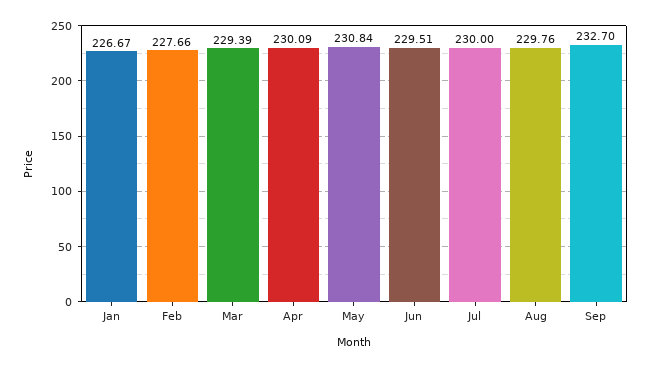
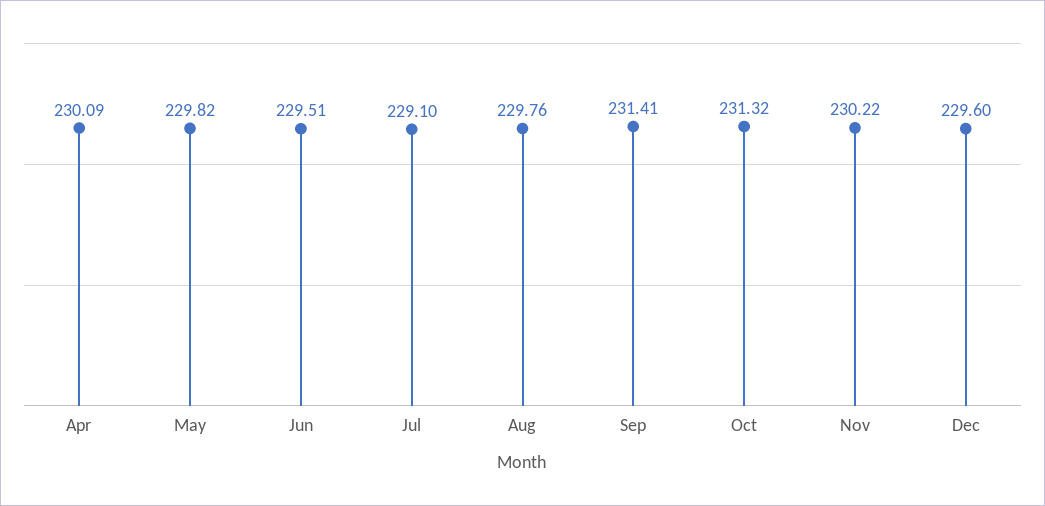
Jan: 226.67 -> none
Feb: 227.66 -> none
Mar: 229.39 -> none
May: 230.84 -> 229.82
Jul: 230 -> 229.1
Sep: 232.7 -> 231.41
Oct: none -> 231.32
Nov: none -> 230.22
Dec: none -> 229.6

